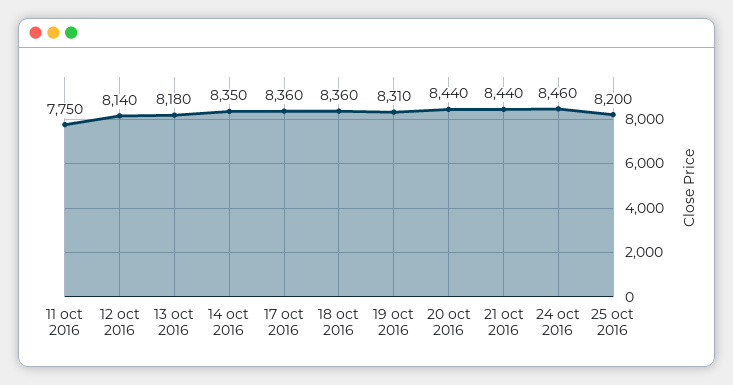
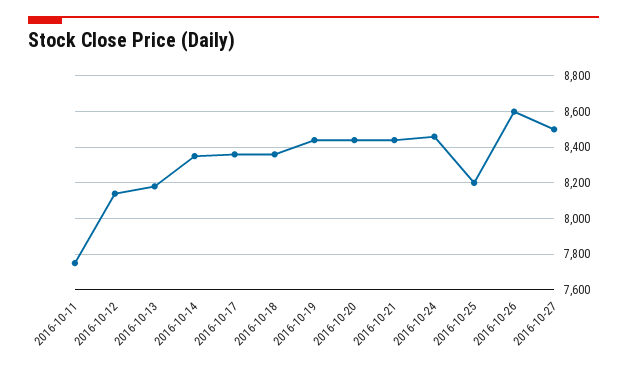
19 oct 2016: 8310 -> 8450
2016-10-26: none -> 8600
2016-10-27: none -> 8500

